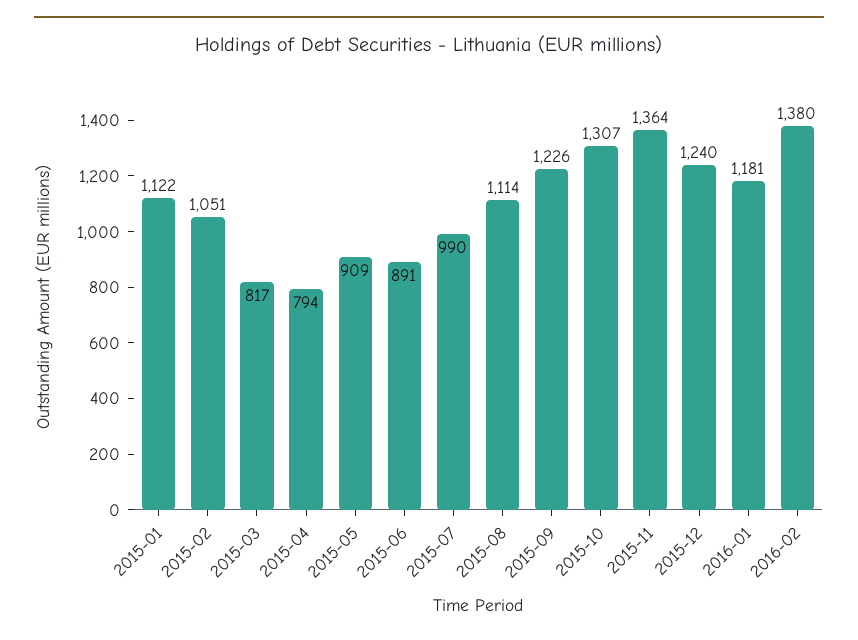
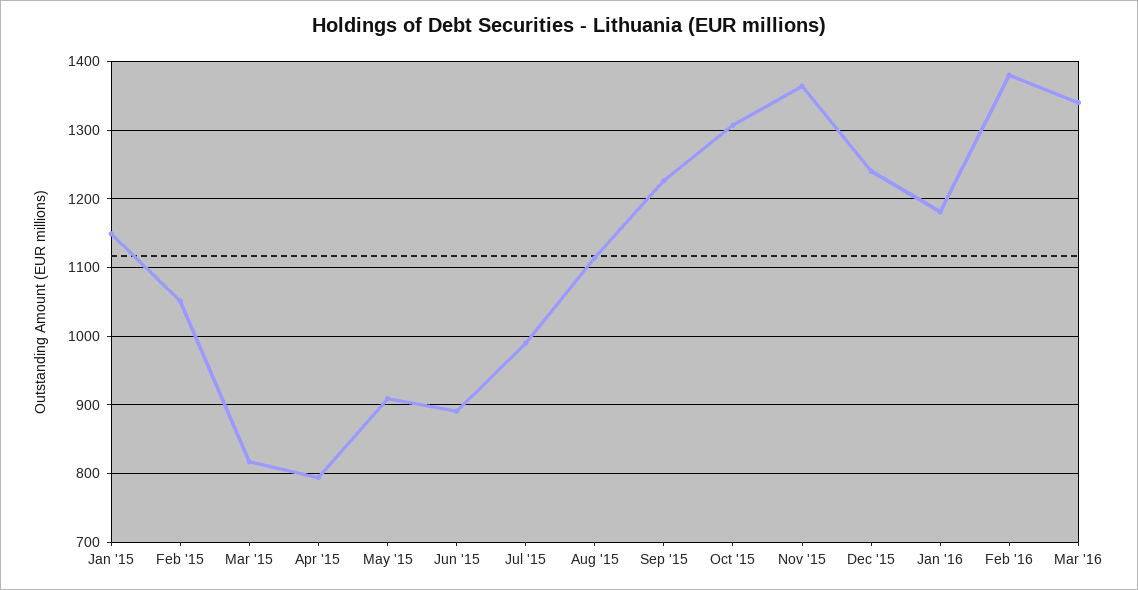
2015-01: 1122 -> 1150
Mar '16: none -> 1340

